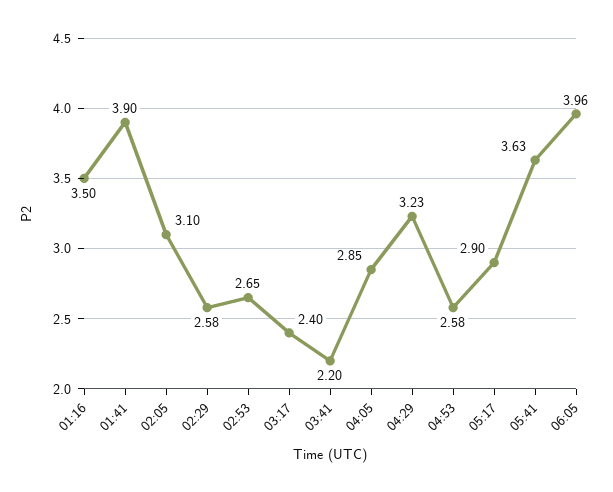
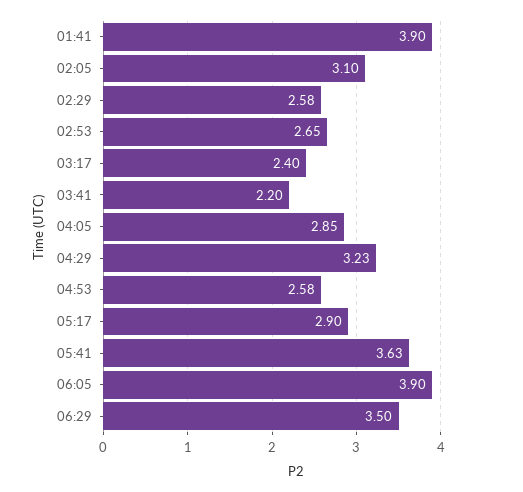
01:16: 3.5 -> none
06:05: 3.96 -> 3.9
06:29: none -> 3.5

